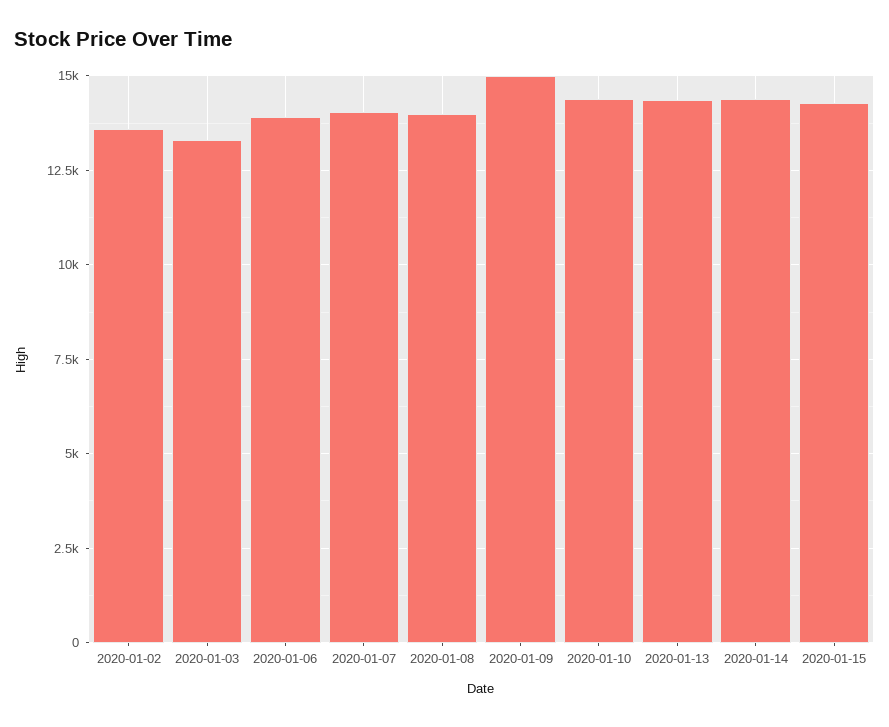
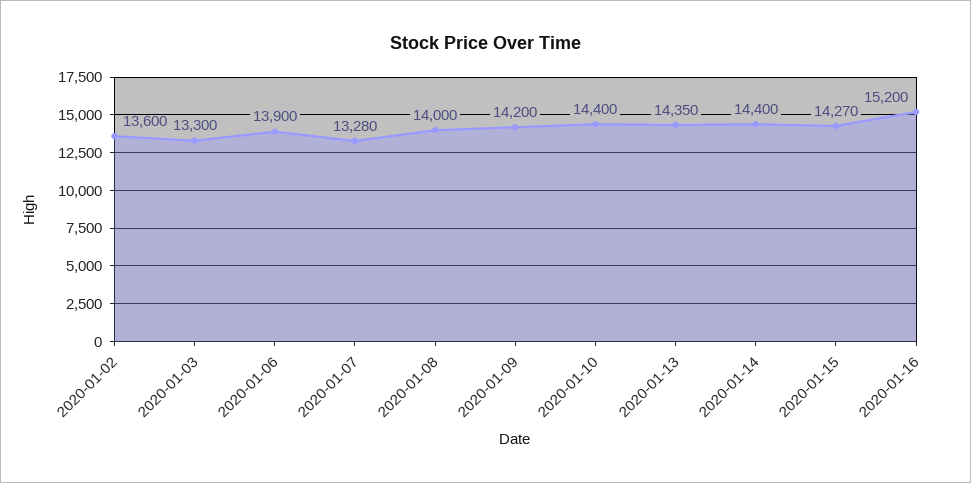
2020-01-07: 14000 -> 13280
2020-01-09: 15000 -> 14200
2020-01-16: none -> 15200

